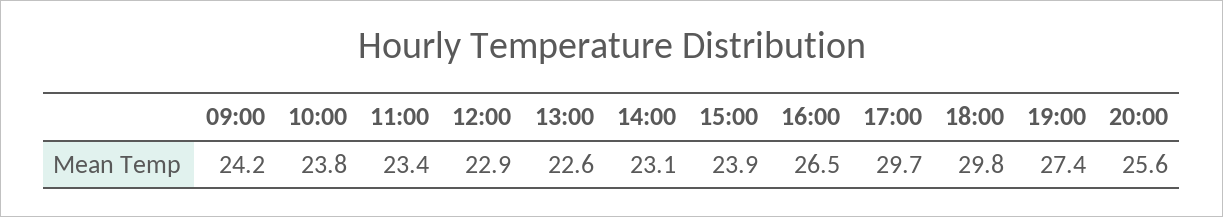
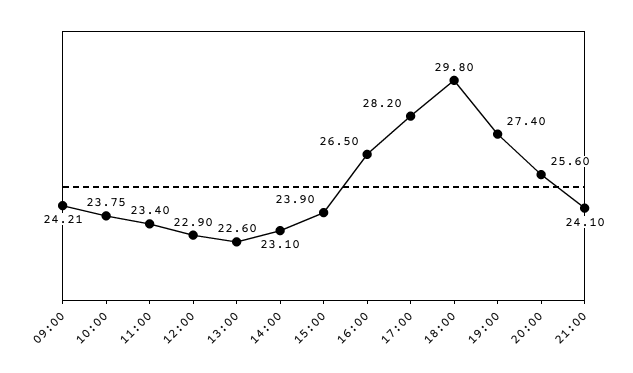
17:00: 29.7 -> 28.2
21:00: none -> 24.1

